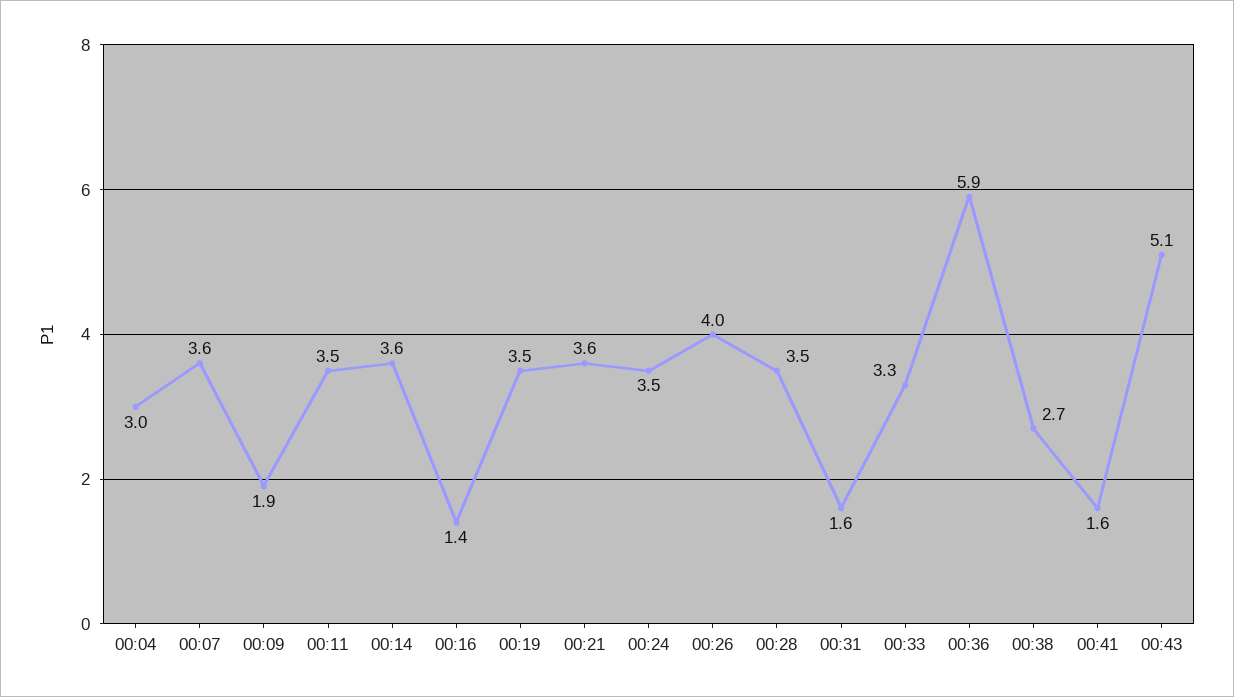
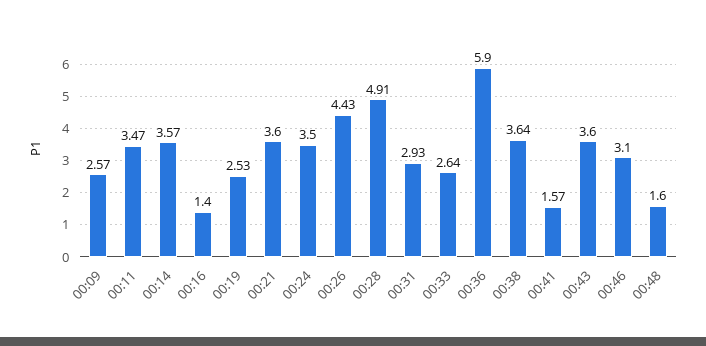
00:04: 3 -> none
00:07: 3.6 -> none
00:09: 1.9 -> 2.57
00:19: 3.5 -> 2.53
00:26: 4 -> 4.43
00:28: 3.5 -> 4.91
00:31: 1.6 -> 2.93
00:33: 3.3 -> 2.64
00:38: 2.7 -> 3.64
00:43: 5.1 -> 3.6
00:46: none -> 3.1
00:48: none -> 1.6

